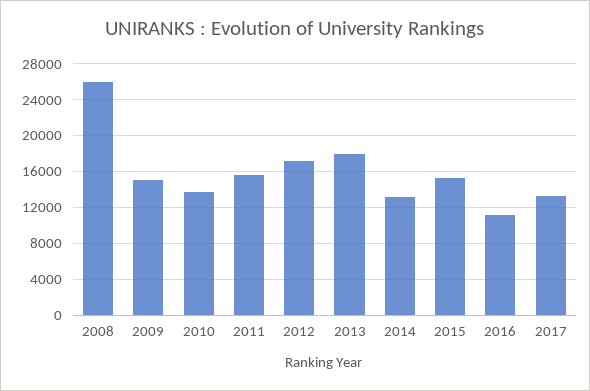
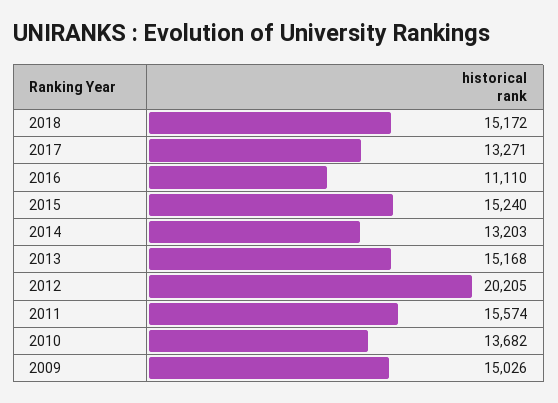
2008: 26000 -> none
2012: 17000 -> 20205
2013: 18000 -> 15168
2018: none -> 15172

